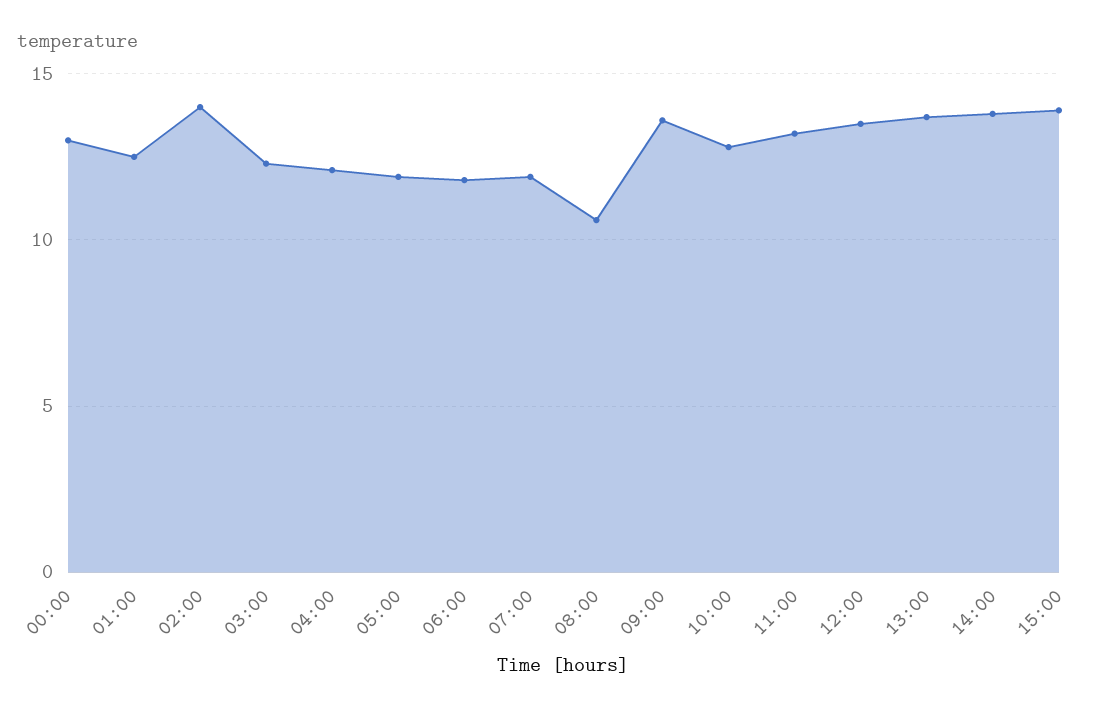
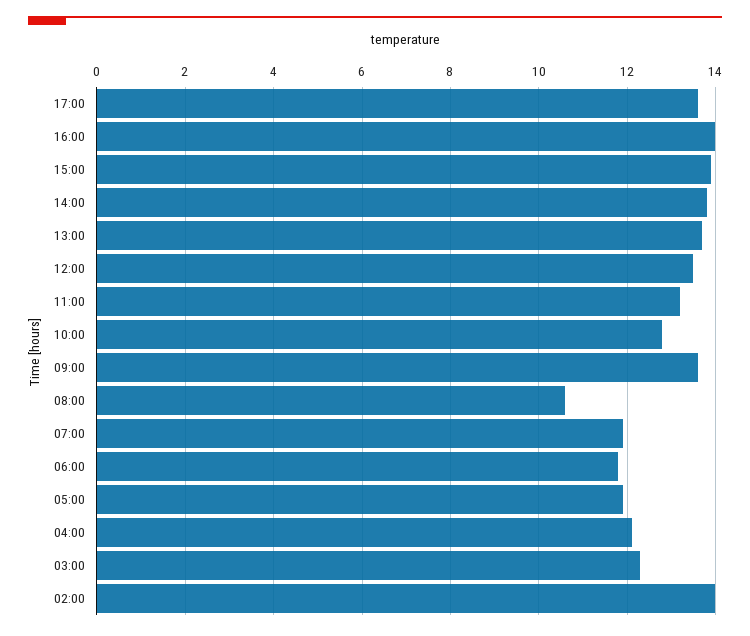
00:00: 13 -> none
01:00: 12.5 -> none
17:00: none -> 13.5
16:00: none -> 14

